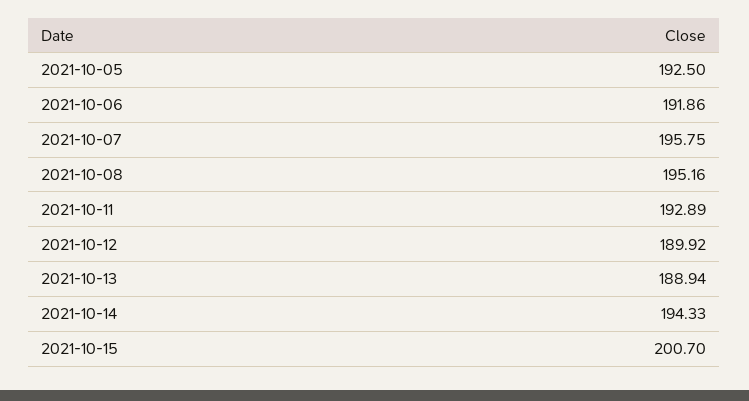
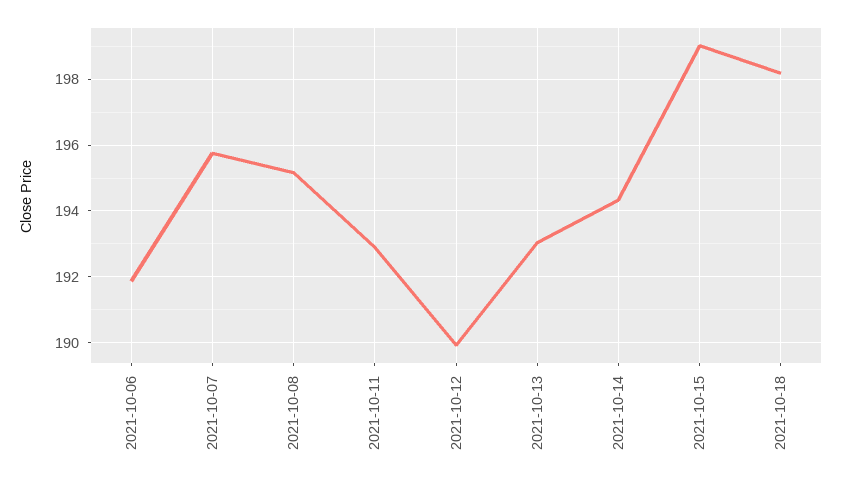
2021-10-05: 192.5 -> none
2021-10-13: 188.94 -> 193
2021-10-15: 200.7 -> 199
2021-10-18: none -> 198.2

